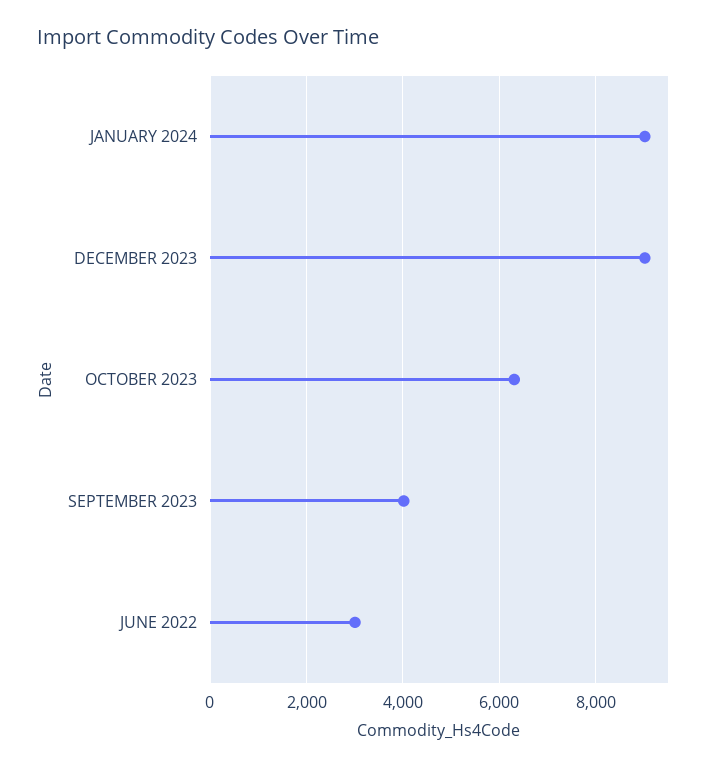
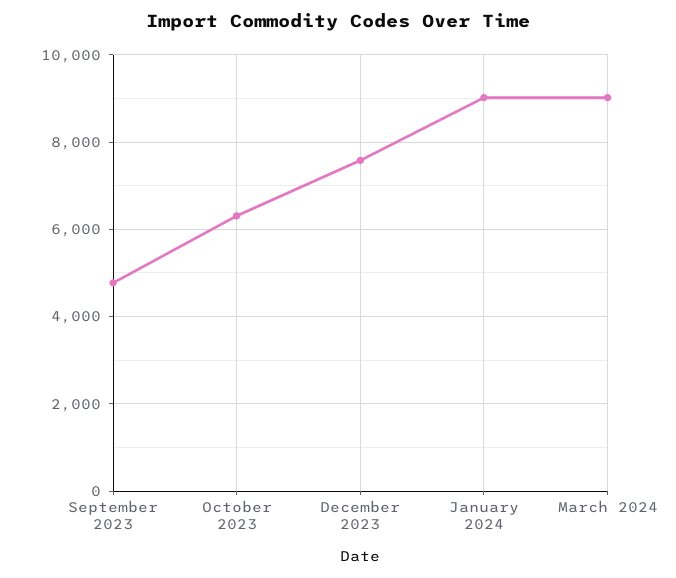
DECEMBER 2023: 9000 -> 7600
SEPTEMBER 2023: 4000 -> 4800
JUNE 2022: 3000 -> none
March 2024: none -> 9000

